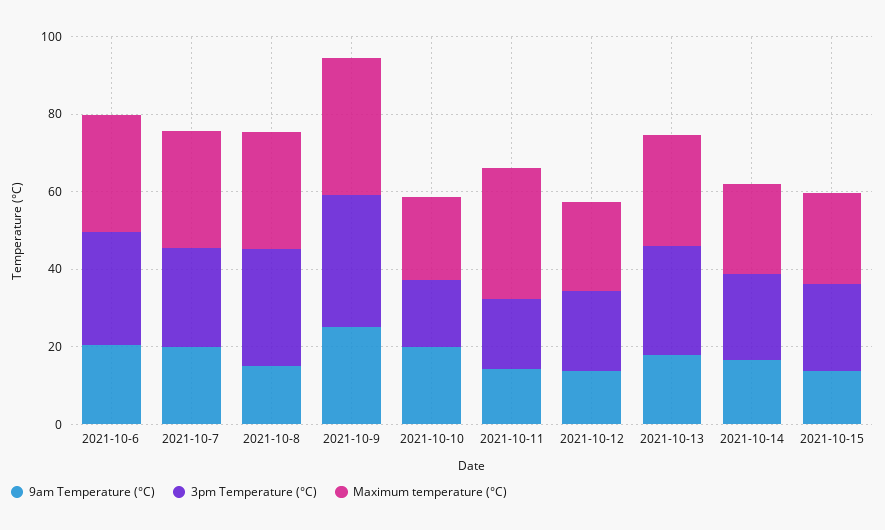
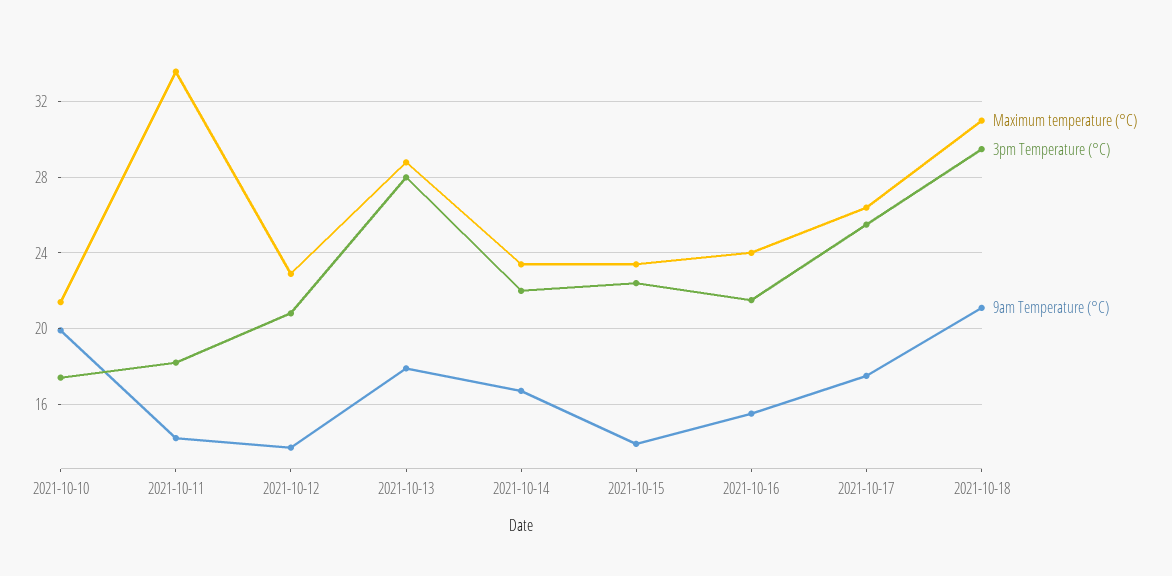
9am Temperature (°C), 2021-10-6: 20 -> none
3pm Temperature (°C), 2021-10-6: 30 -> none
Maximum temperature (°C), 2021-10-6: 30 -> none
9am Temperature (°C), 2021-10-7: 20 -> none
3pm Temperature (°C), 2021-10-7: 25 -> none
Maximum temperature (°C), 2021-10-7: 30 -> none
9am Temperature (°C), 2021-10-8: 15 -> none
3pm Temperature (°C), 2021-10-8: 30 -> none
Maximum temperature (°C), 2021-10-8: 30 -> none
9am Temperature (°C), 2021-10-9: 25 -> none
3pm Temperature (°C), 2021-10-9: 35 -> none
Maximum temperature (°C), 2021-10-9: 35 -> none
Maximum temperature (°C), 2021-10-16: none -> 24
3pm Temperature (°C), 2021-10-16: none -> 21.5
9am Temperature (°C), 2021-10-16: none -> 15.5
Maximum temperature (°C), 2021-10-17: none -> 26.5
3pm Temperature (°C), 2021-10-17: none -> 25.5
9am Temperature (°C), 2021-10-17: none -> 17.5
Maximum temperature (°C), 2021-10-18: none -> 31
3pm Temperature (°C), 2021-10-18: none -> 29.5
9am Temperature (°C), 2021-10-18: none -> 21

